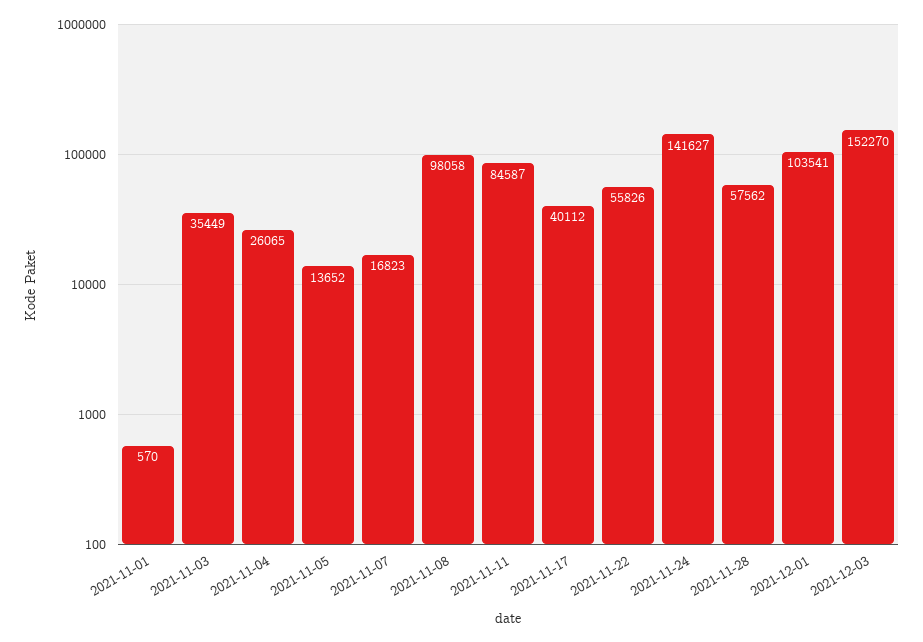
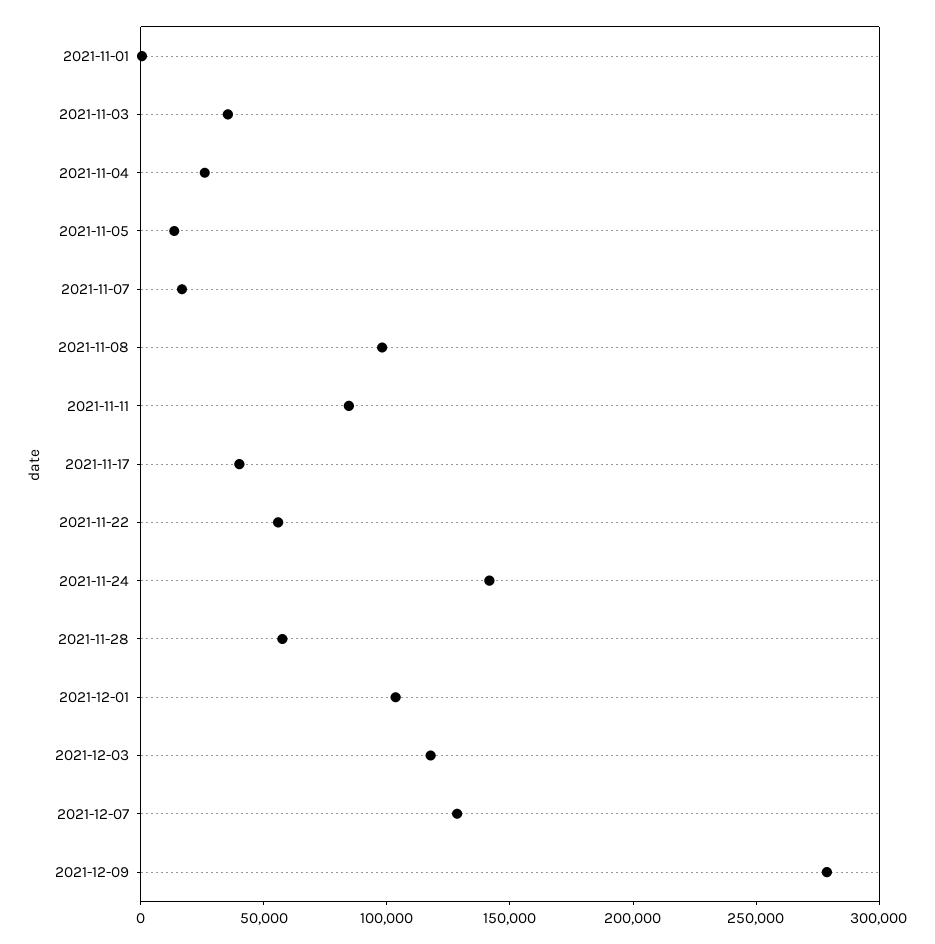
2021-12-03: 152270 -> 120000
2021-12-07: none -> 130000
2021-12-09: none -> 280000

